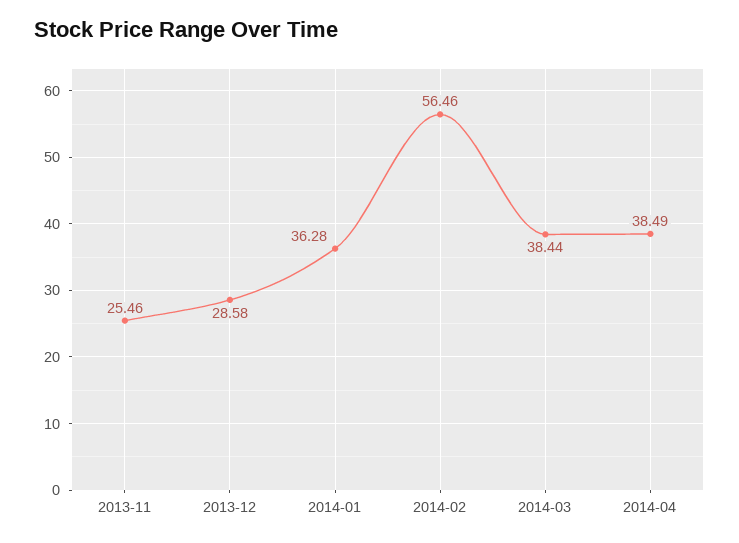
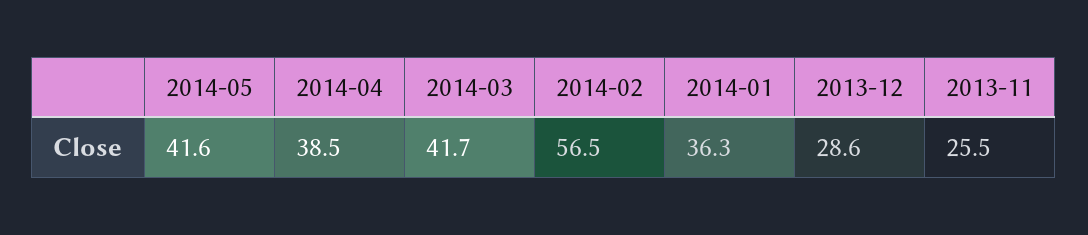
2014-03: 38.44 -> 41.7
2014-05: none -> 41.6

